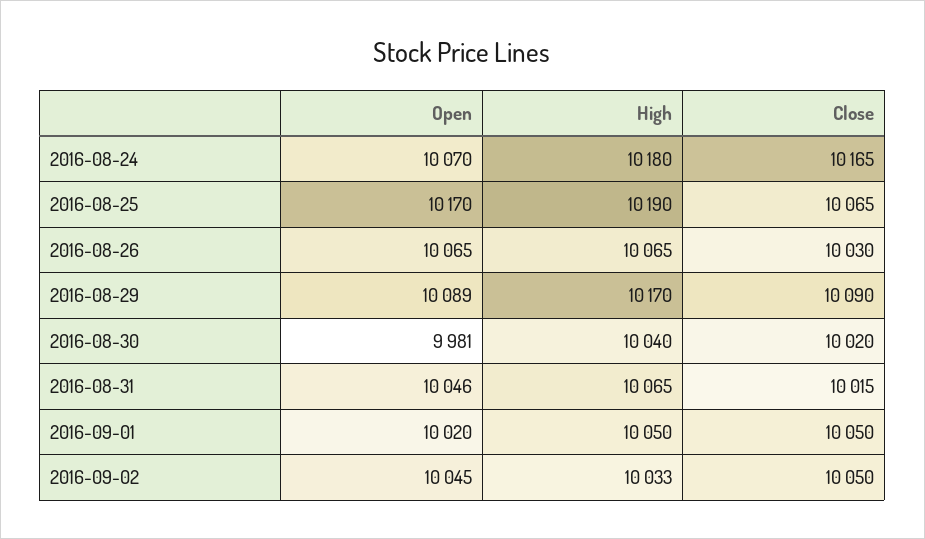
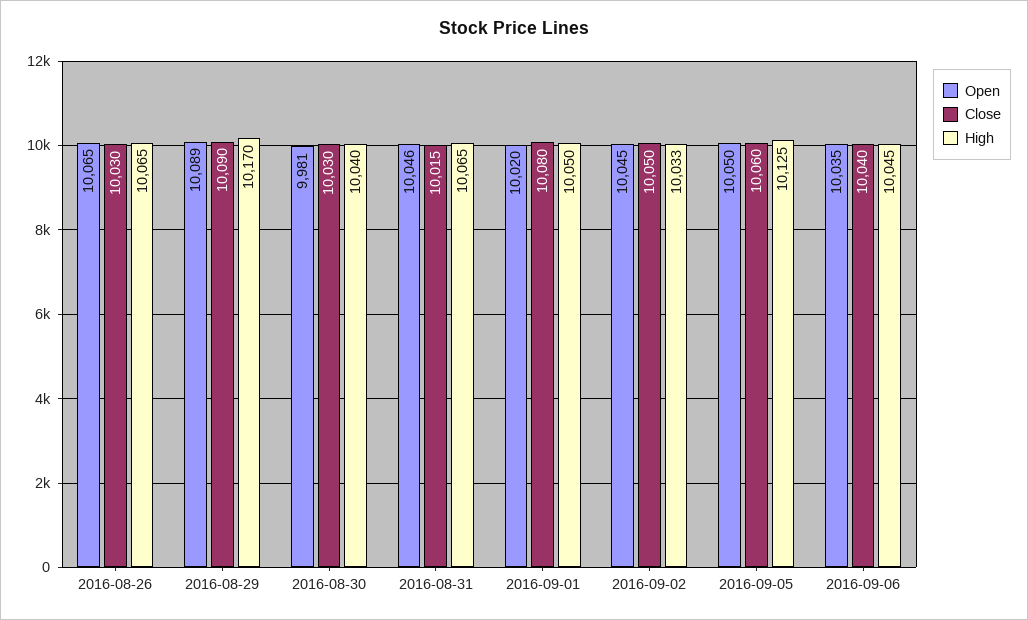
Open, 2016-08-24: 10070 -> none
High, 2016-08-24: 10180 -> none
Close, 2016-08-24: 10165 -> none
Open, 2016-08-25: 10170 -> none
High, 2016-08-25: 10190 -> none
Close, 2016-08-25: 10065 -> none
Close, 2016-08-30: 10020 -> 10030
Close, 2016-09-01: 10050 -> 10080
Open, 2016-09-05: none -> 10050
Close, 2016-09-05: none -> 10060
High, 2016-09-05: none -> 10125
Open, 2016-09-06: none -> 10035
Close, 2016-09-06: none -> 10040
High, 2016-09-06: none -> 10045

